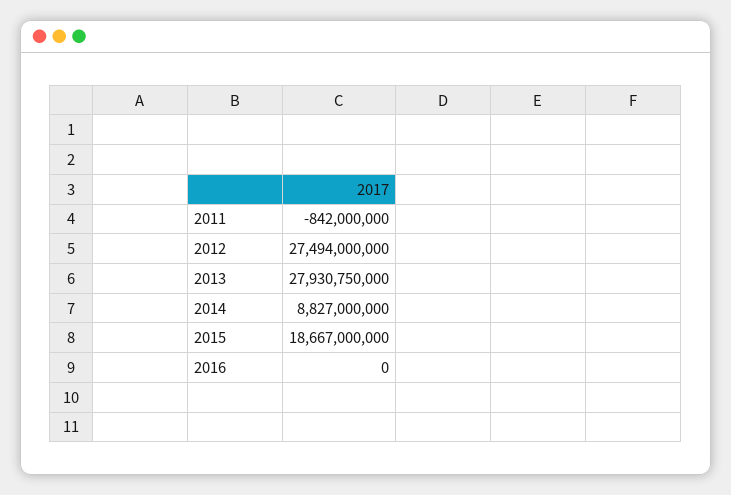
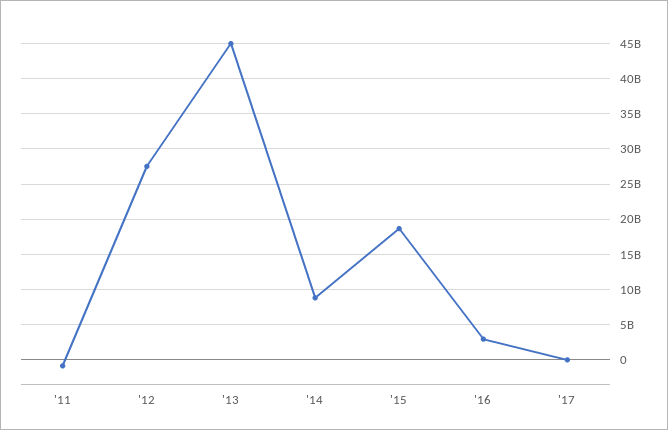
2013: 27930750000 -> 45000000000
2016: 0 -> 3000000000
'17: none -> 0

